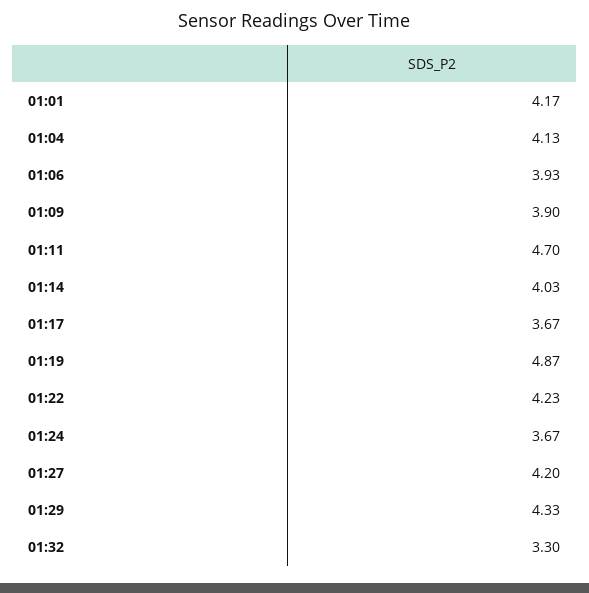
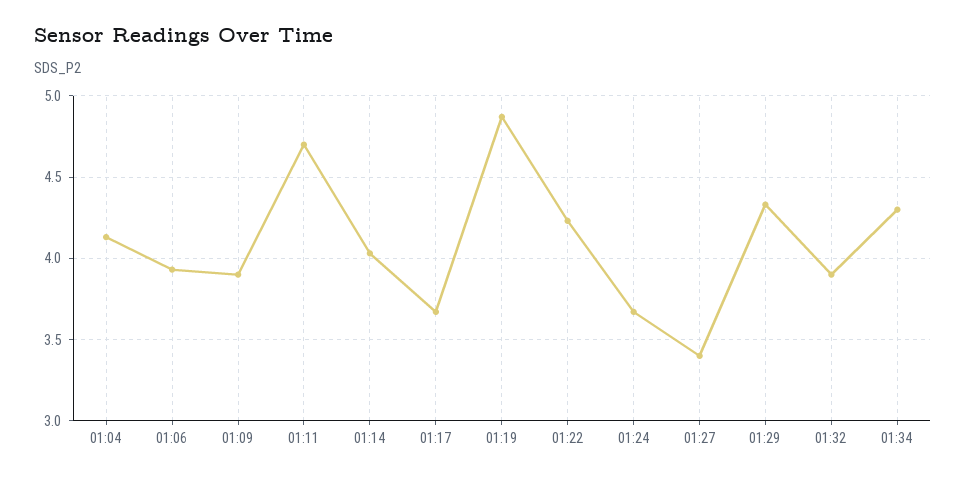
01:01: 4.17 -> none
01:27: 4.2 -> 3.4
01:32: 3.3 -> 3.9
01:34: none -> 4.3

